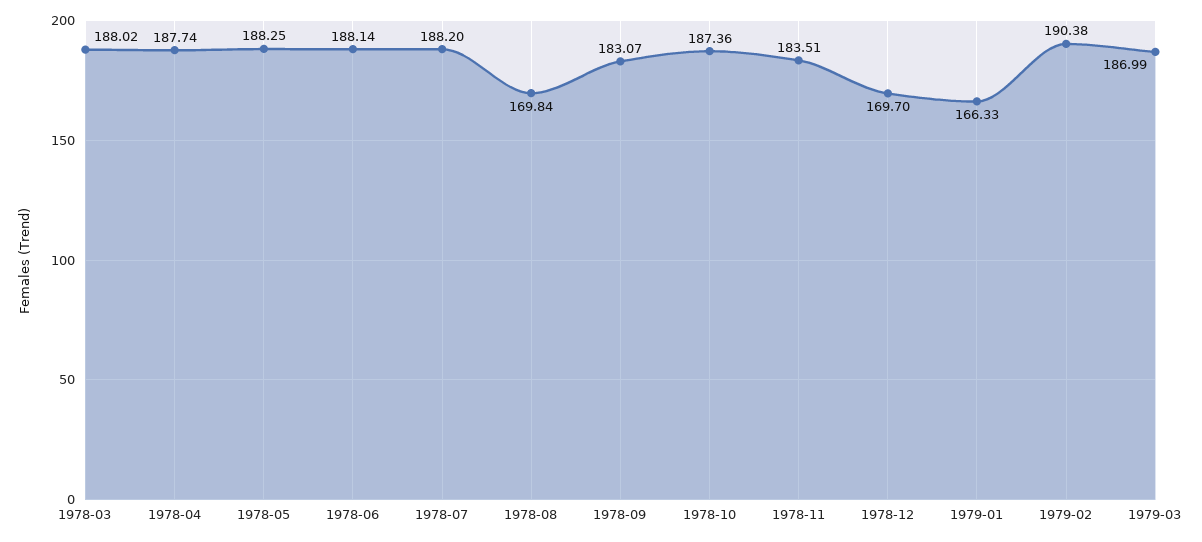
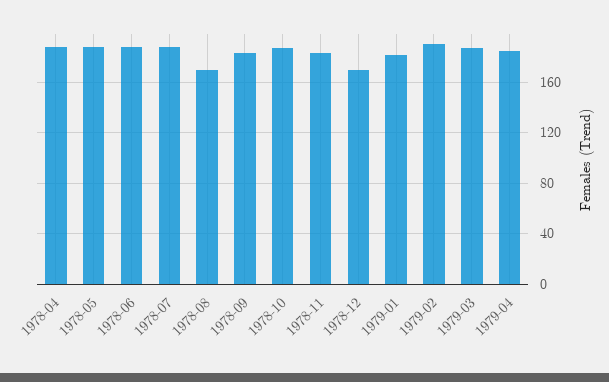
1978-03: 188.02 -> none
1979-01: 166.33 -> 180
1979-04: none -> 185

